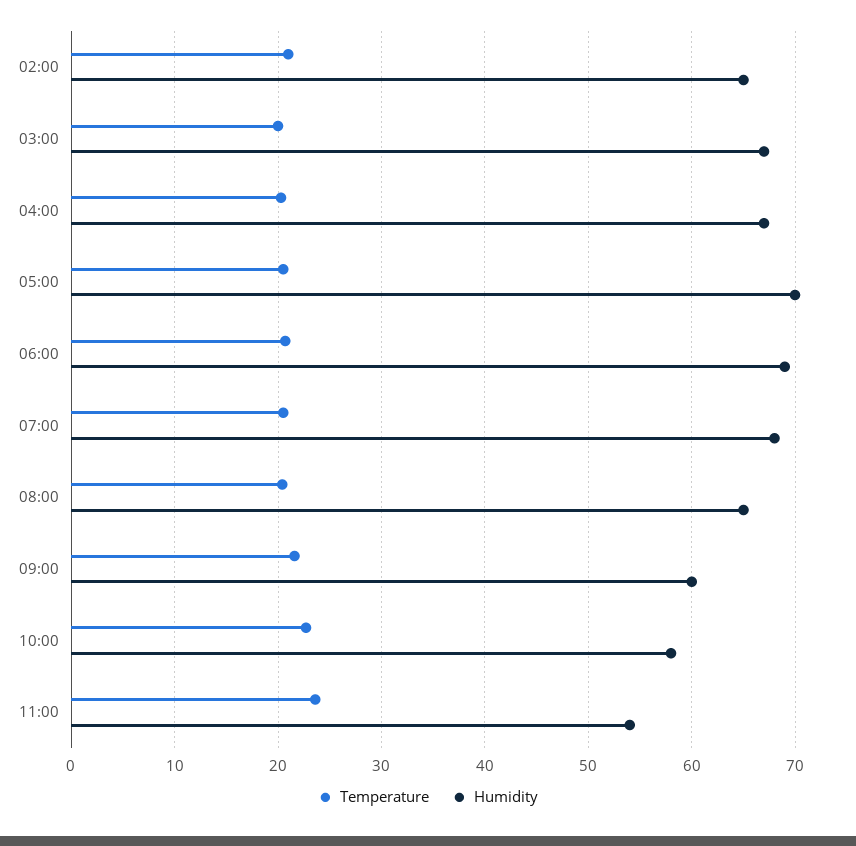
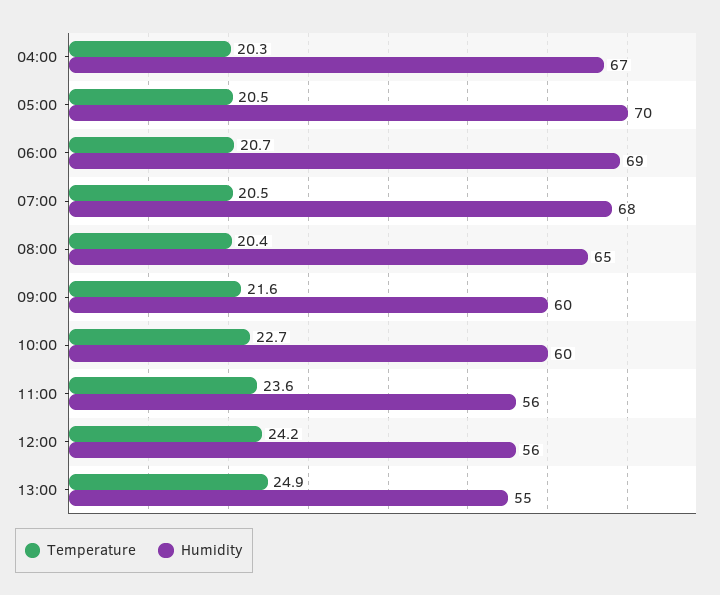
Temperature, 02:00: 21 -> none
Humidity, 02:00: 65 -> none
Temperature, 03:00: 20 -> none
Humidity, 03:00: 67 -> none
Humidity, 10:00: 58 -> 60
Humidity, 11:00: 54 -> 56
Temperature, 12:00: none -> 24.2
Humidity, 12:00: none -> 56
Temperature, 13:00: none -> 24.9
Humidity, 13:00: none -> 55

